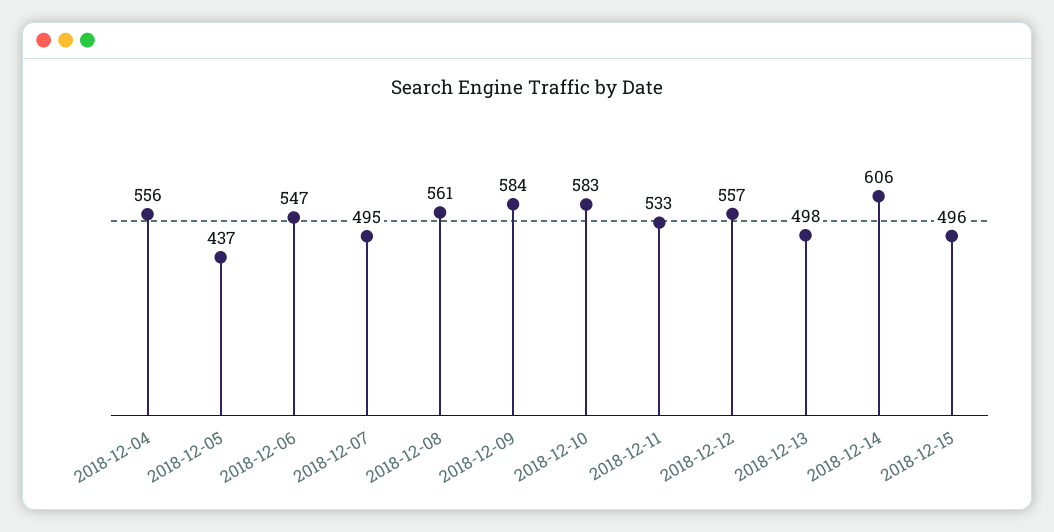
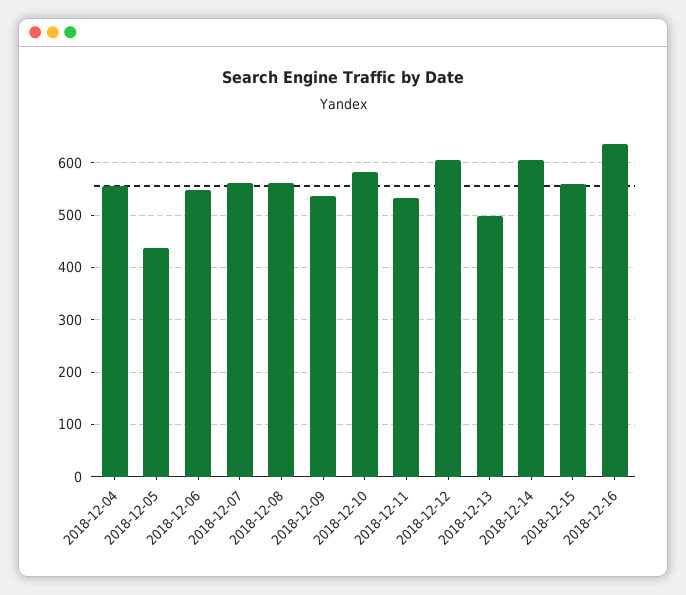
2018-12-07: 495 -> 560
2018-12-09: 584 -> 540
2018-12-12: 557 -> 600
2018-12-15: 496 -> 560
2018-12-16: none -> 640

